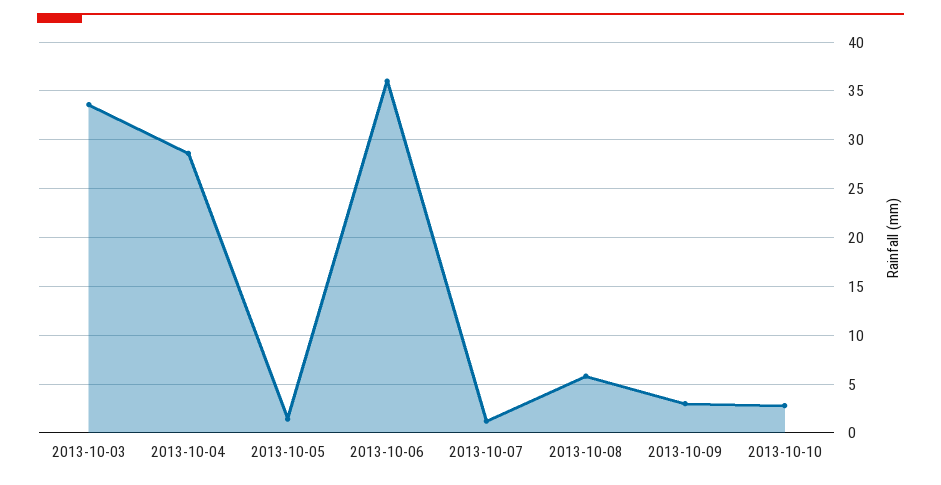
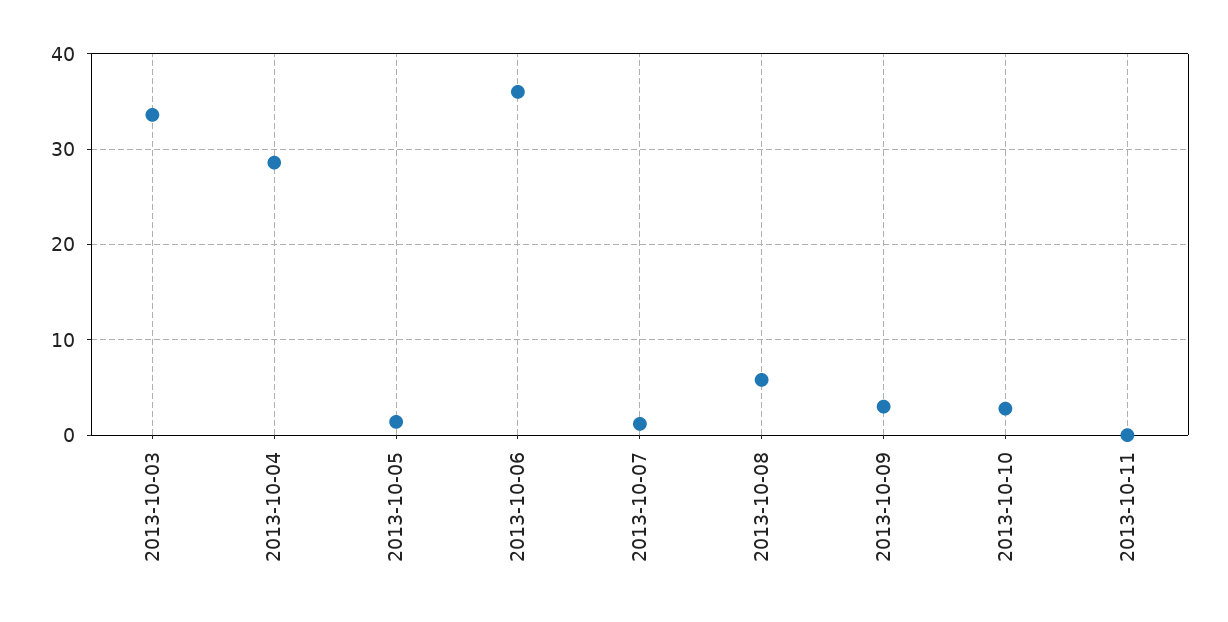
2013-10-11: none -> 0

